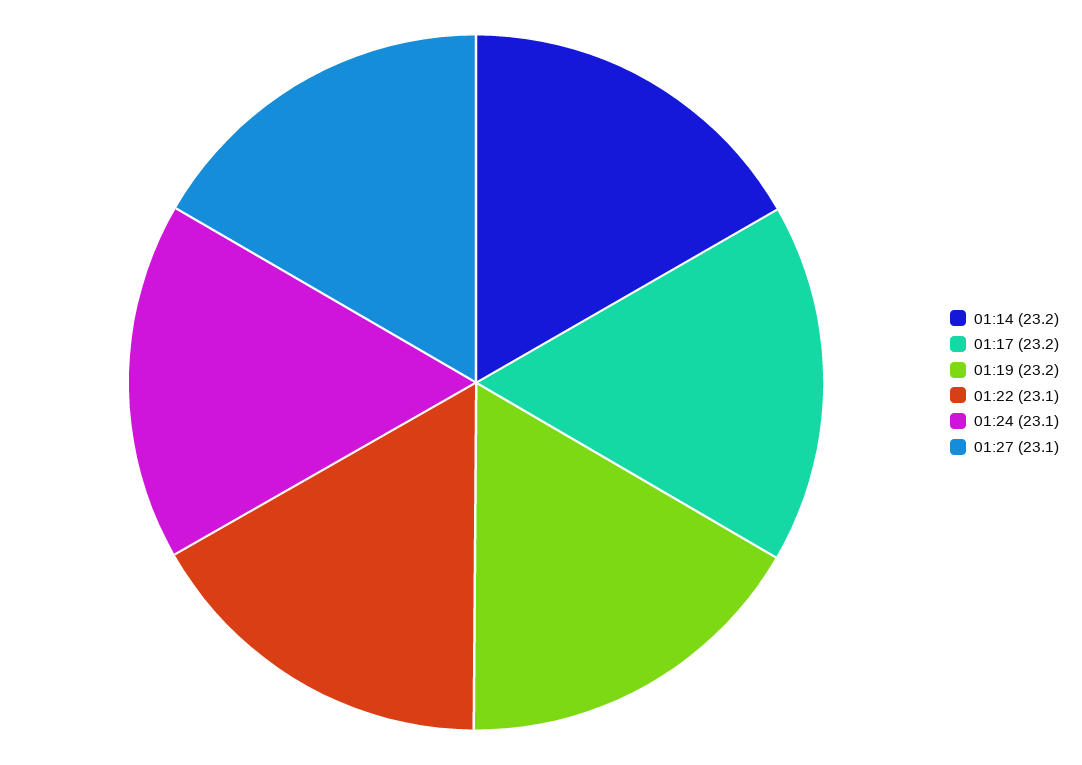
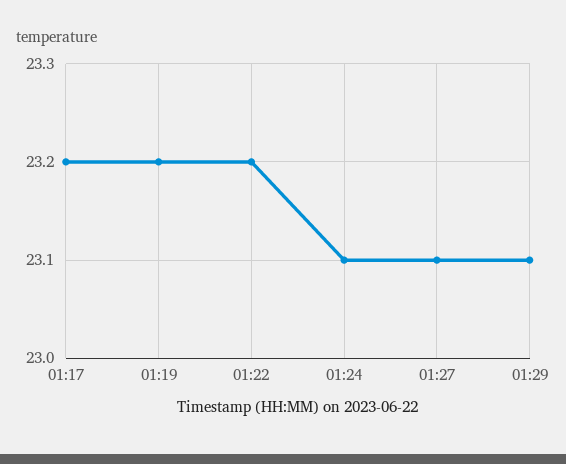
01:14: 23.2 -> none
01:22: 23.1 -> 23.2
01:29: none -> 23.1

